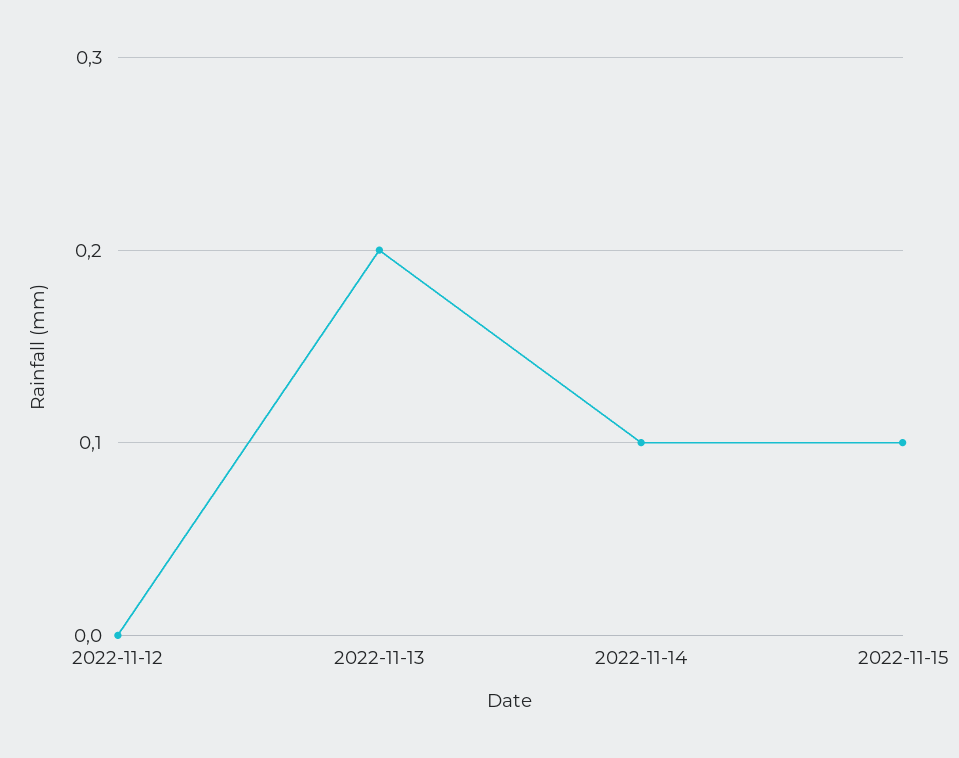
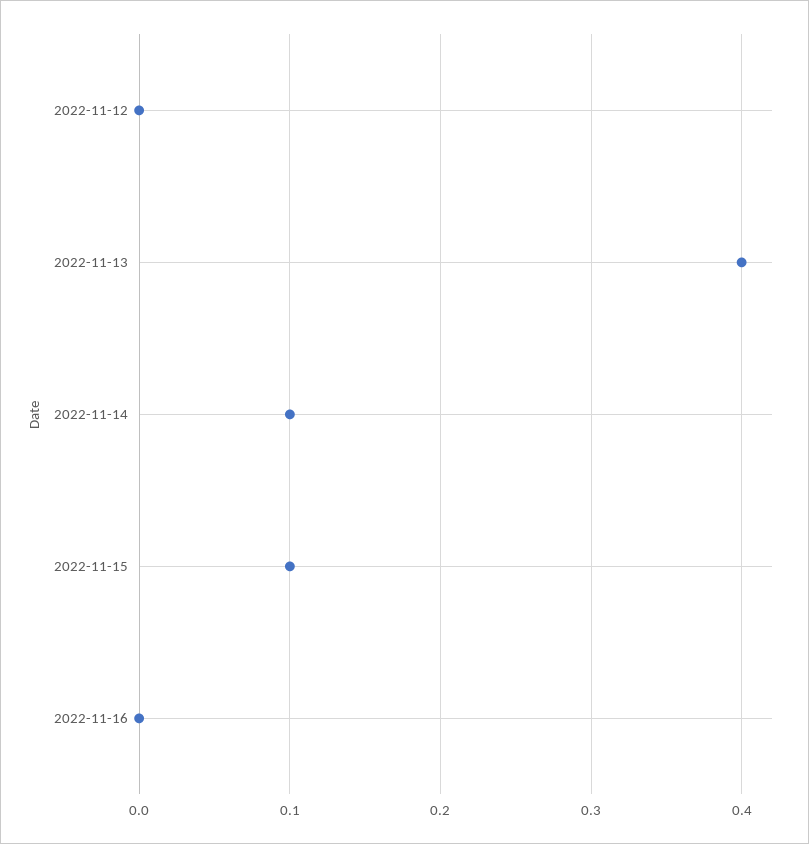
2022-11-13: 0.2 -> 0.4
2022-11-16: none -> 0

